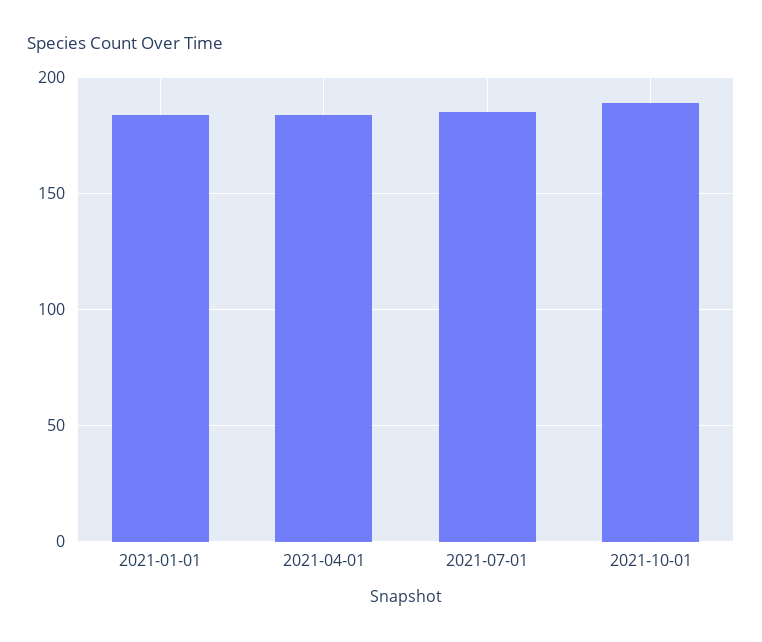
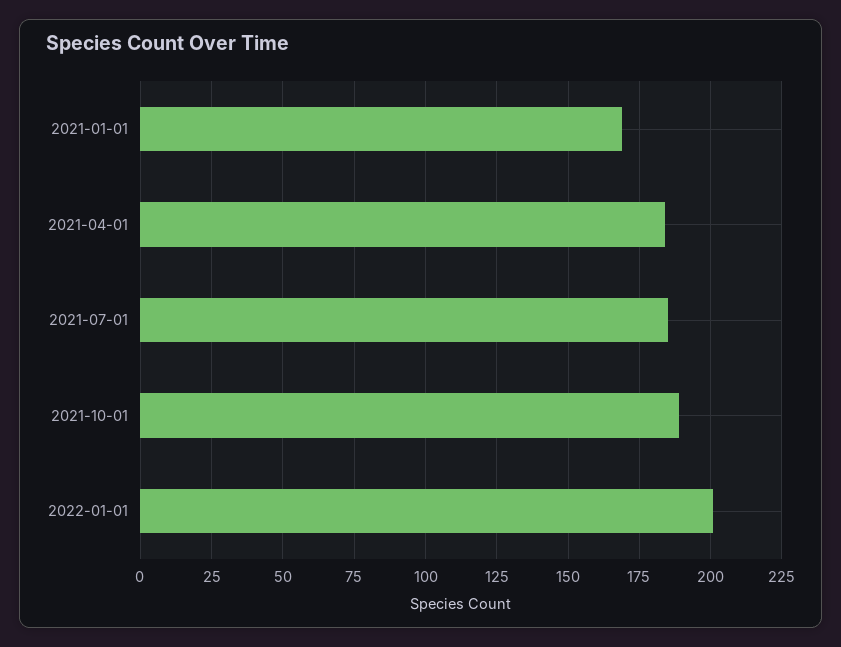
2021-01-01: 185 -> 170
2022-01-01: none -> 200

